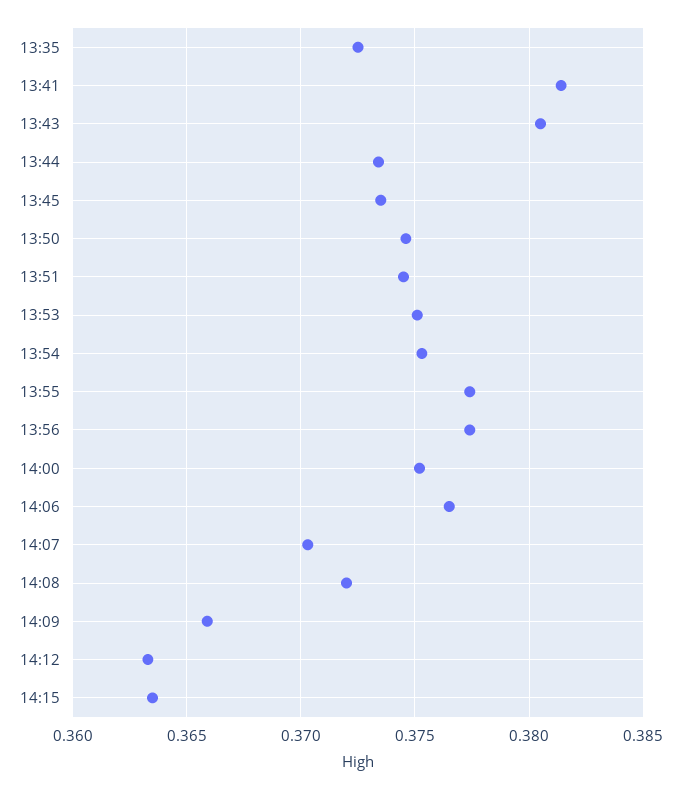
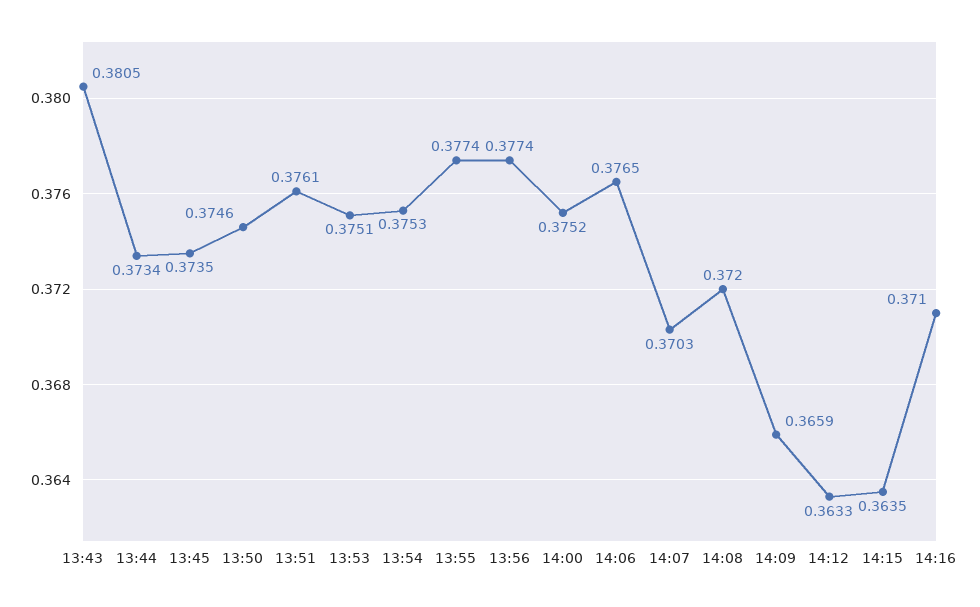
13:35: 0.3725 -> none
13:41: 0.3815 -> none
13:51: 0.3745 -> 0.3761
14:16: none -> 0.371

